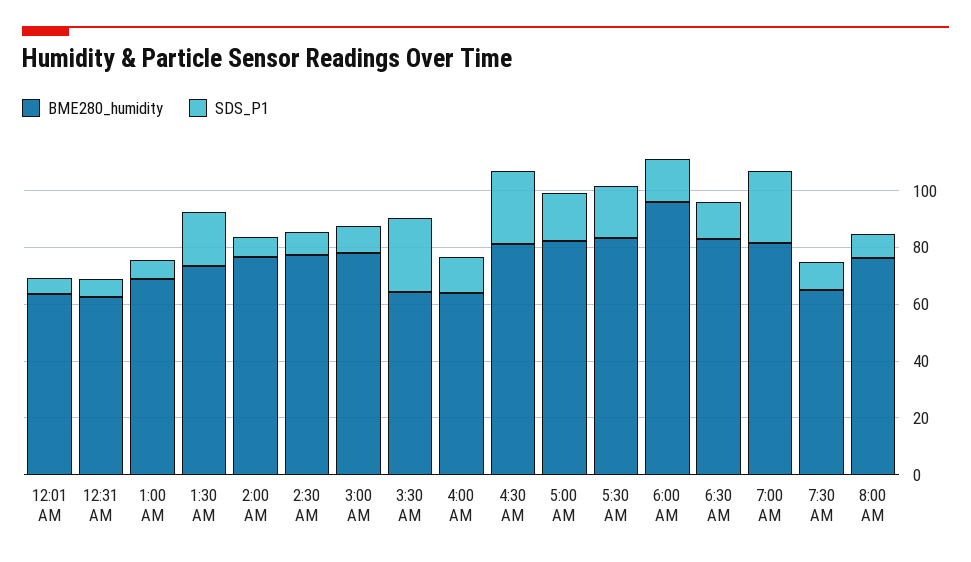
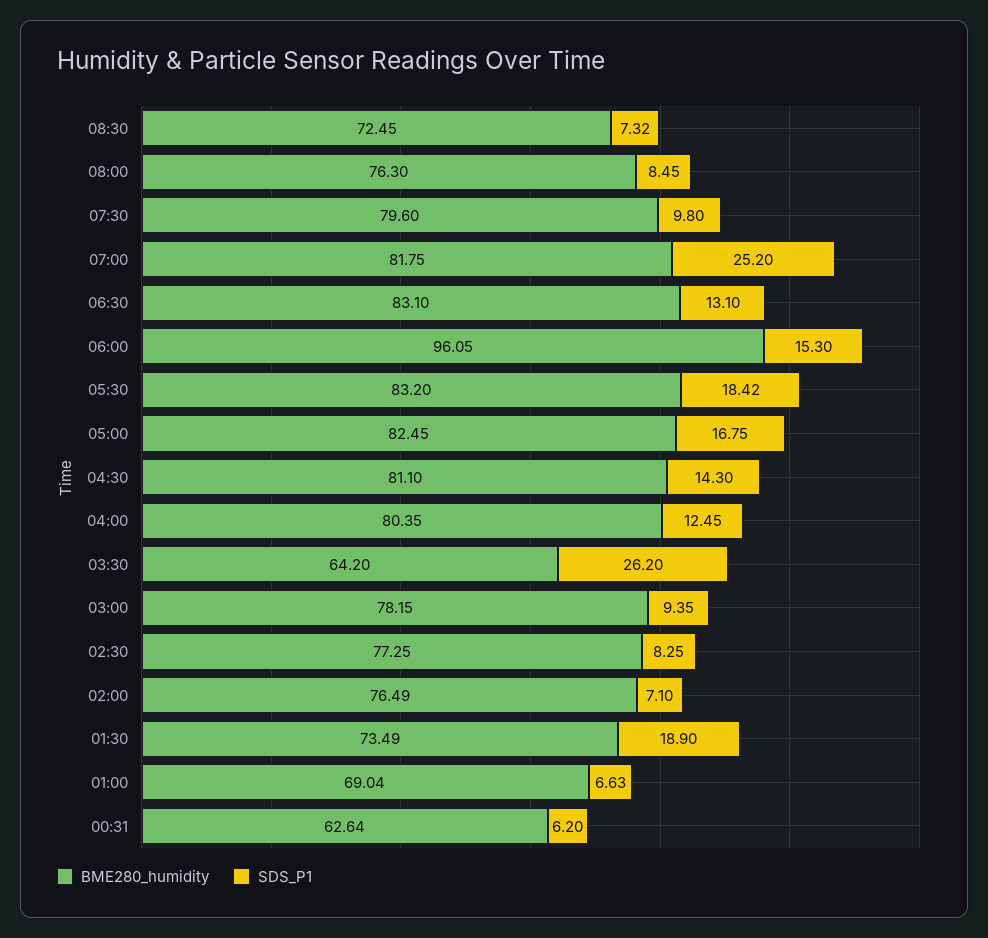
BME280_humidity, 12:01 AM: 65 -> none
SDS_P1, 12:01 AM: 5 -> none
BME280_humidity, 4:00 AM: 65 -> 80.35
SDS_P1, 4:30 AM: 25 -> 14.3
BME280_humidity, 7:30 AM: 65 -> 79.6
BME280_humidity, 08:30: none -> 72.45
SDS_P1, 08:30: none -> 7.32

